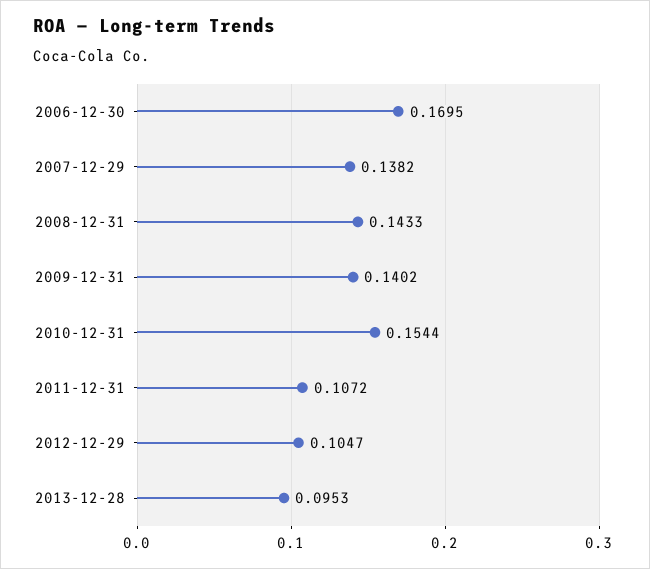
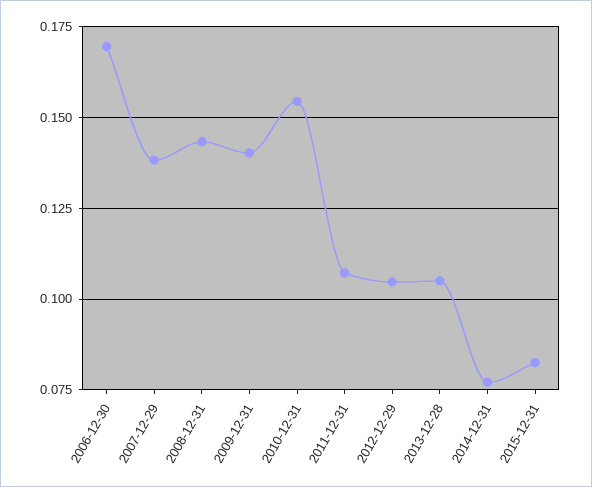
2013-12-28: 0.0953 -> 0.105
2014-12-31: none -> 0.0775
2015-12-31: none -> 0.0825

